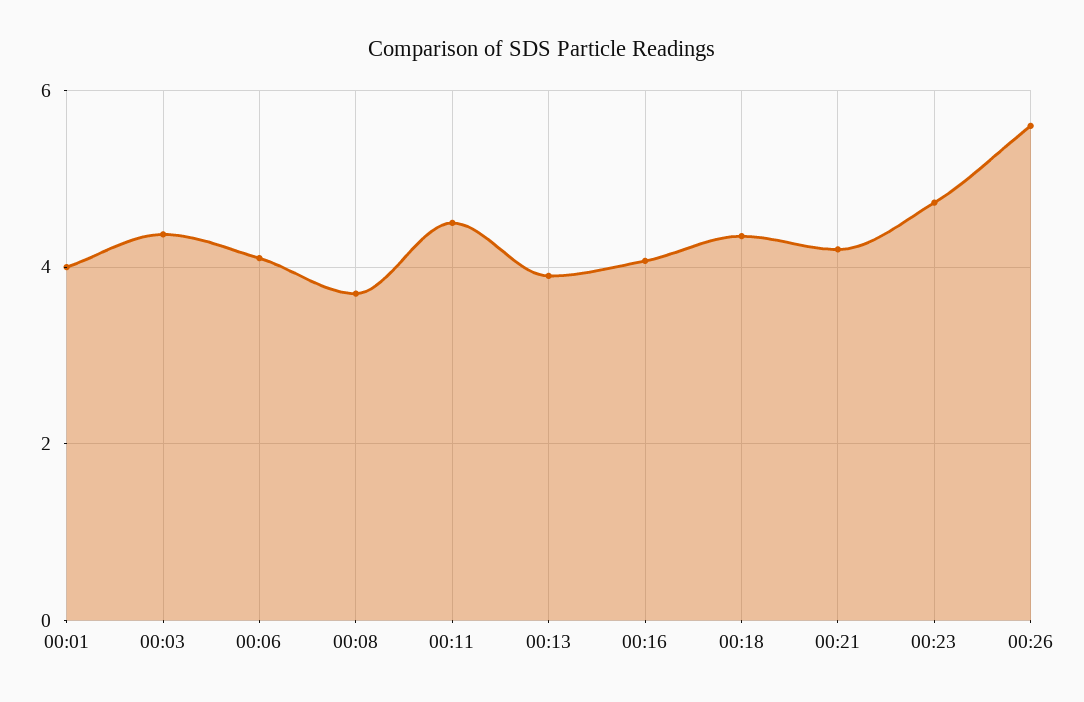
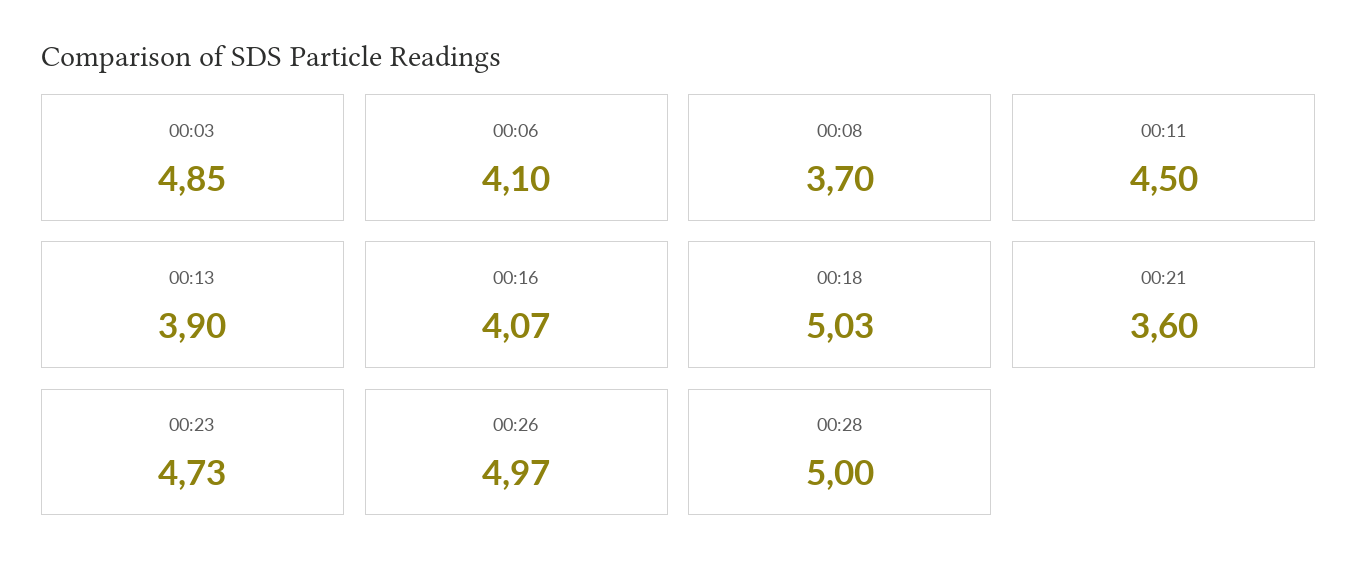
00:01: 4 -> none
00:03: 4.4 -> 4.85
00:18: 4.4 -> 5.03
00:21: 4.2 -> 3.6
00:26: 5.6 -> 4.97
00:28: none -> 5

